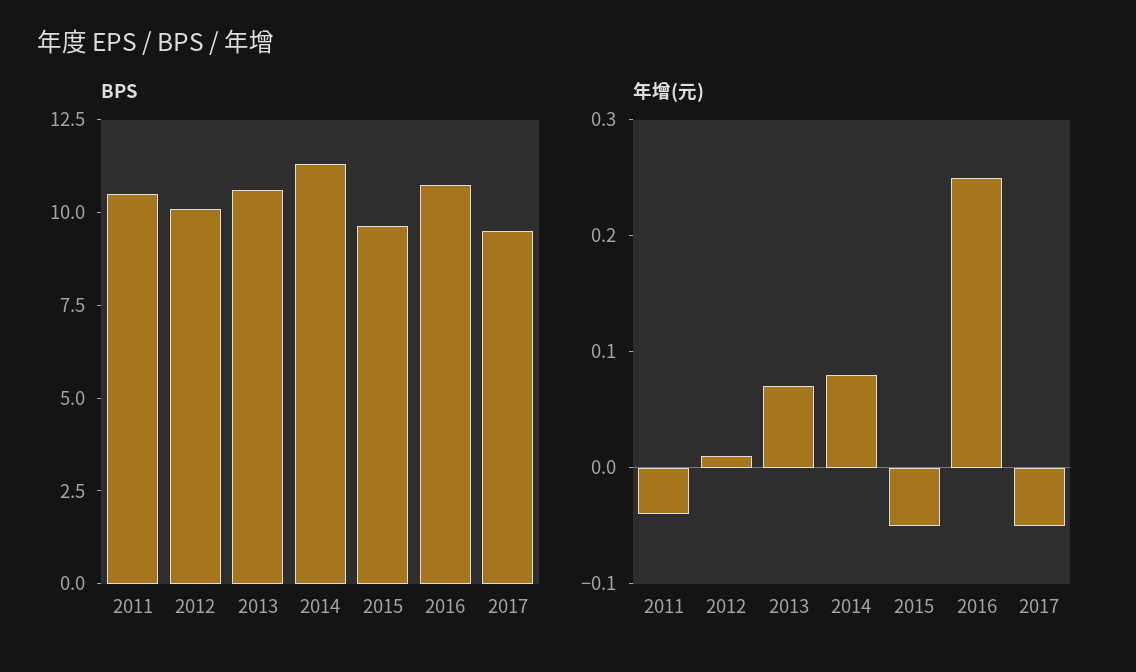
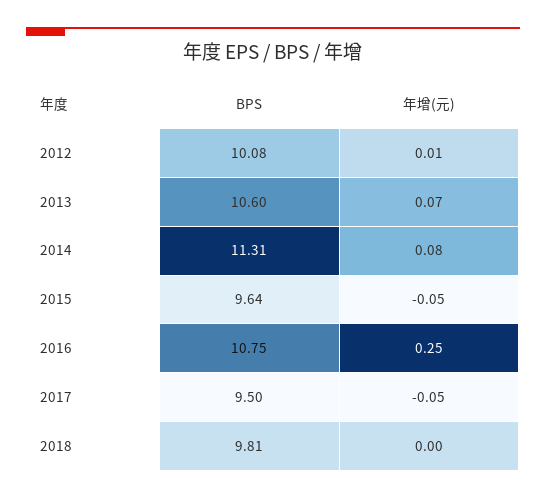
BPS, 2011: 10.5 -> none
年增(元), 2011: -0.04 -> none
BPS, 2018: none -> 9.81
年增(元), 2018: none -> 0

